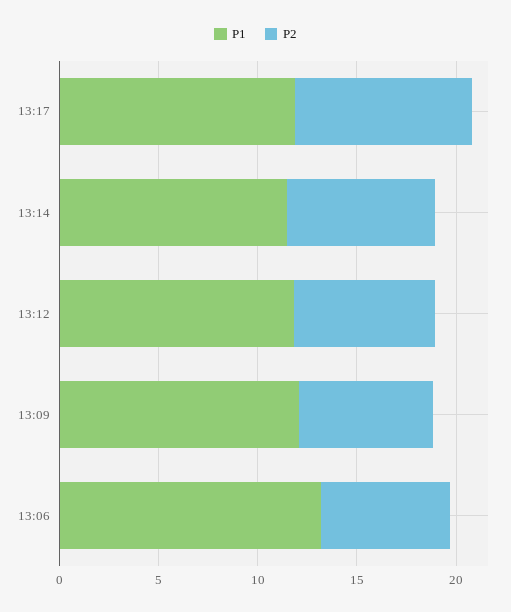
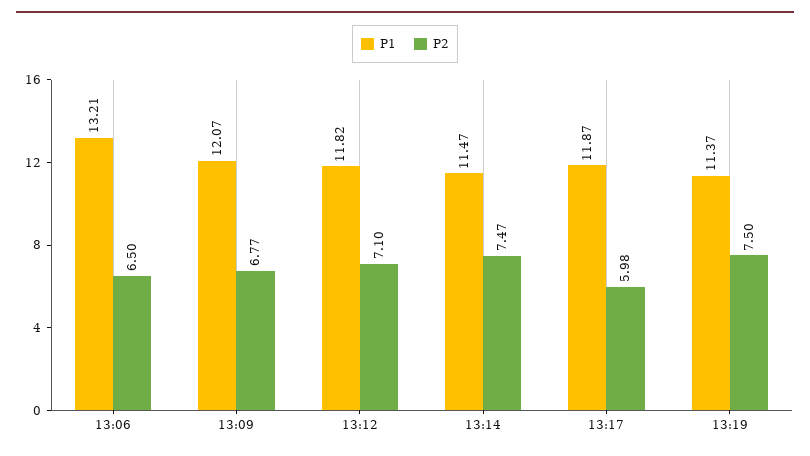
P2, 13:17: 9 -> 5.98
P1, 13:19: none -> 11.37
P2, 13:19: none -> 7.5

